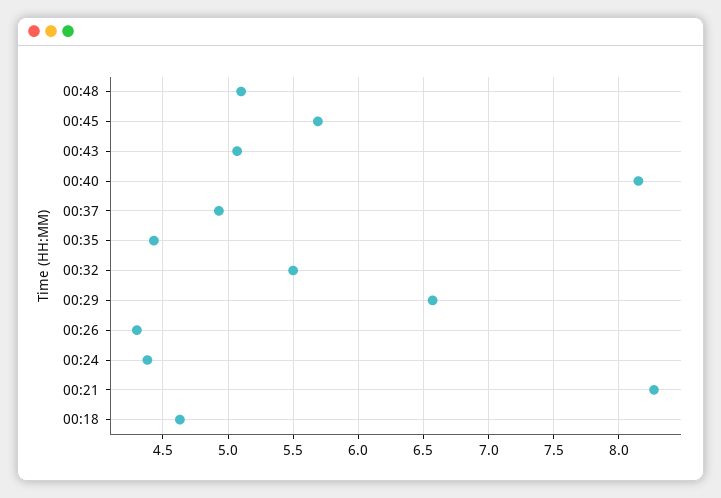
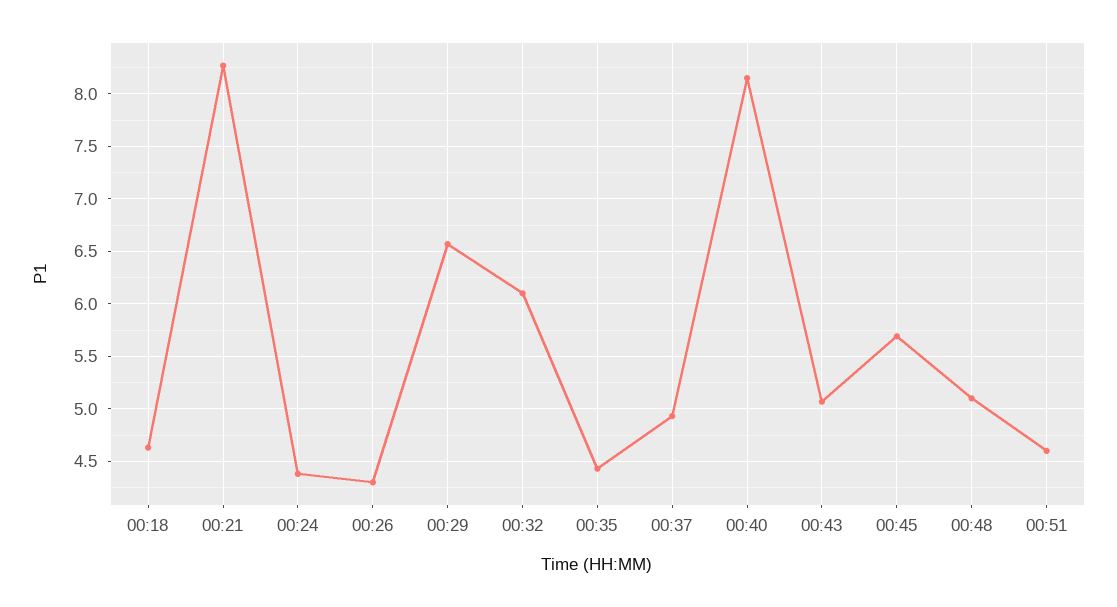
00:32: 5.5 -> 6.1
00:51: none -> 4.6

